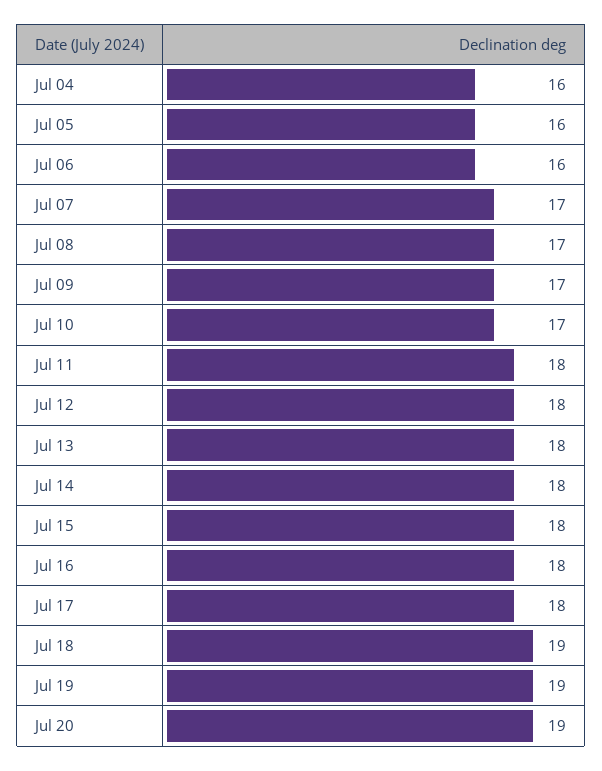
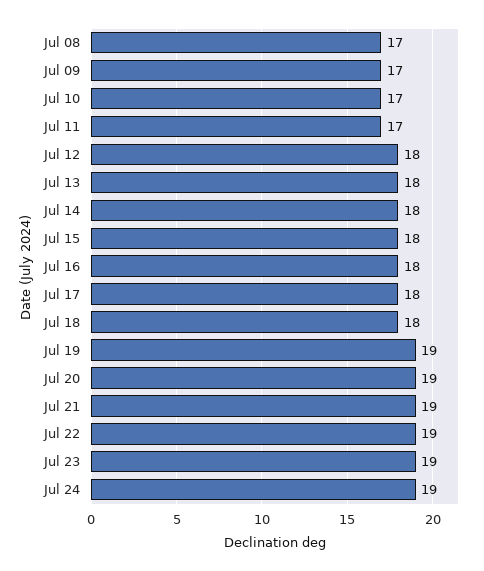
Jul 04: 16 -> none
Jul 05: 16 -> none
Jul 06: 16 -> none
Jul 07: 17 -> none
Jul 11: 18 -> 17
Jul 18: 19 -> 18
Jul 21: none -> 19
Jul 22: none -> 19
Jul 23: none -> 19
Jul 24: none -> 19

